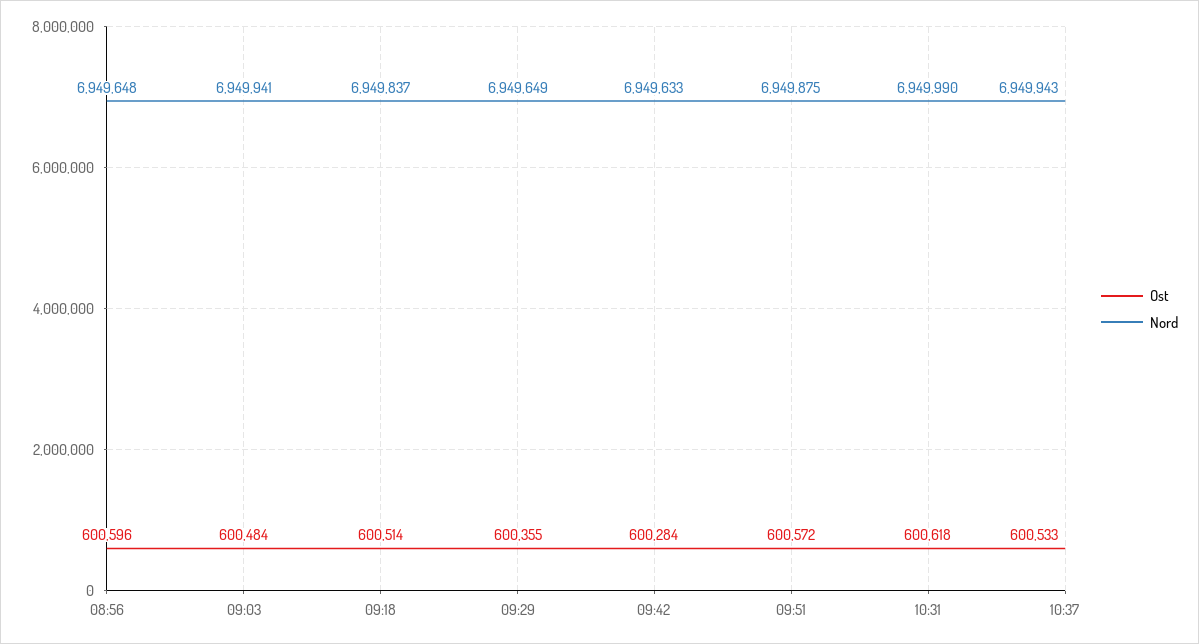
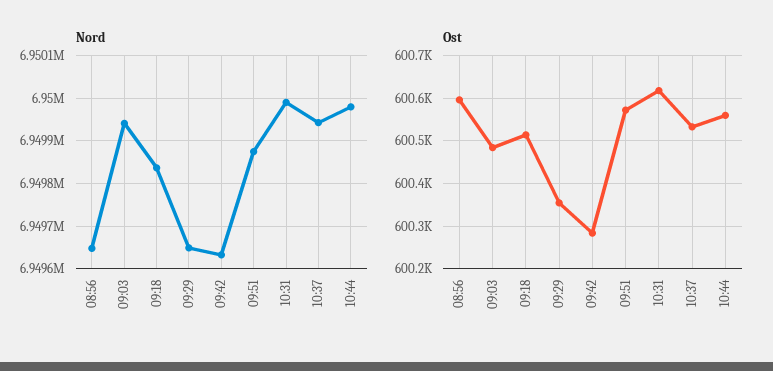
Nord, 10:44: none -> 6949980
Ost, 10:44: none -> 600560

